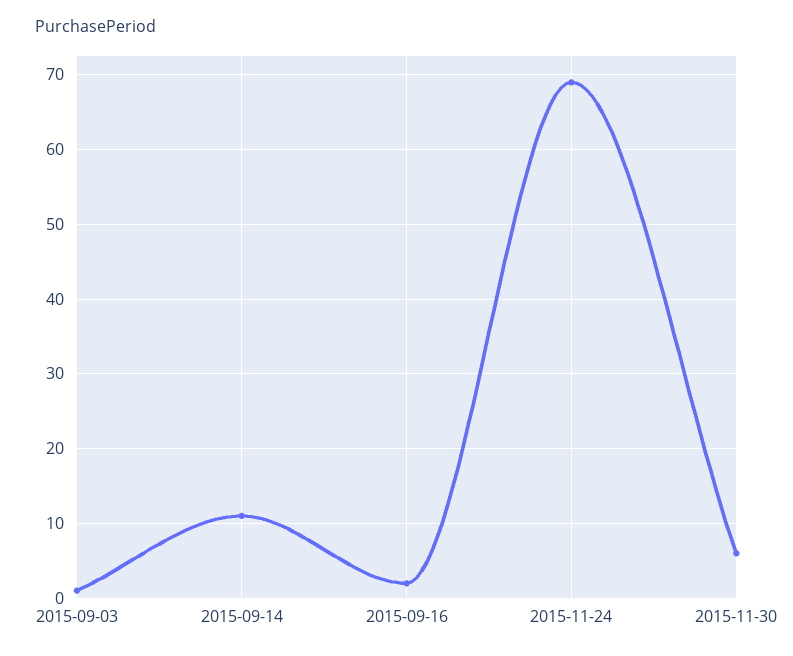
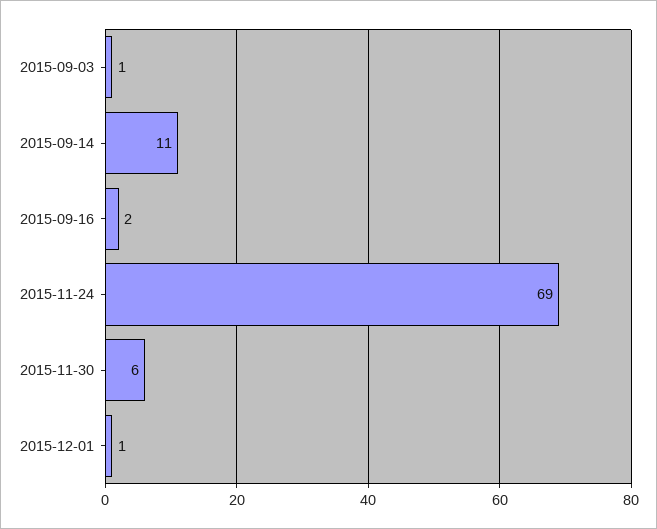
2015-12-01: none -> 1

